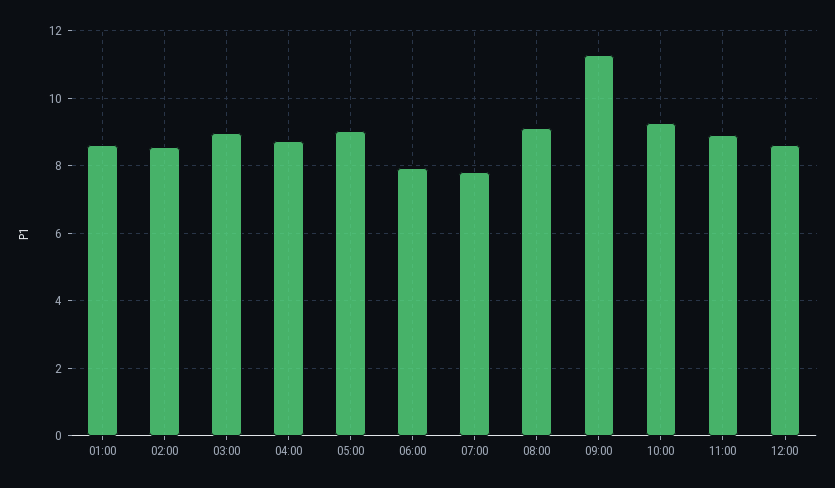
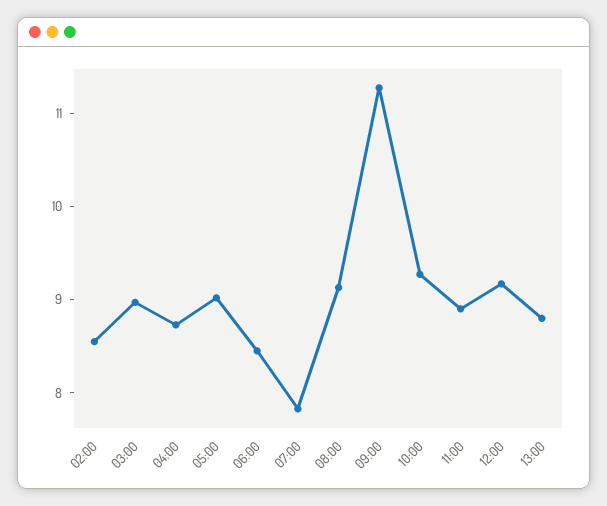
01:00: 8.6 -> none
06:00: 8 -> 8.4
12:00: 8.6 -> 9.2
13:00: none -> 8.8

